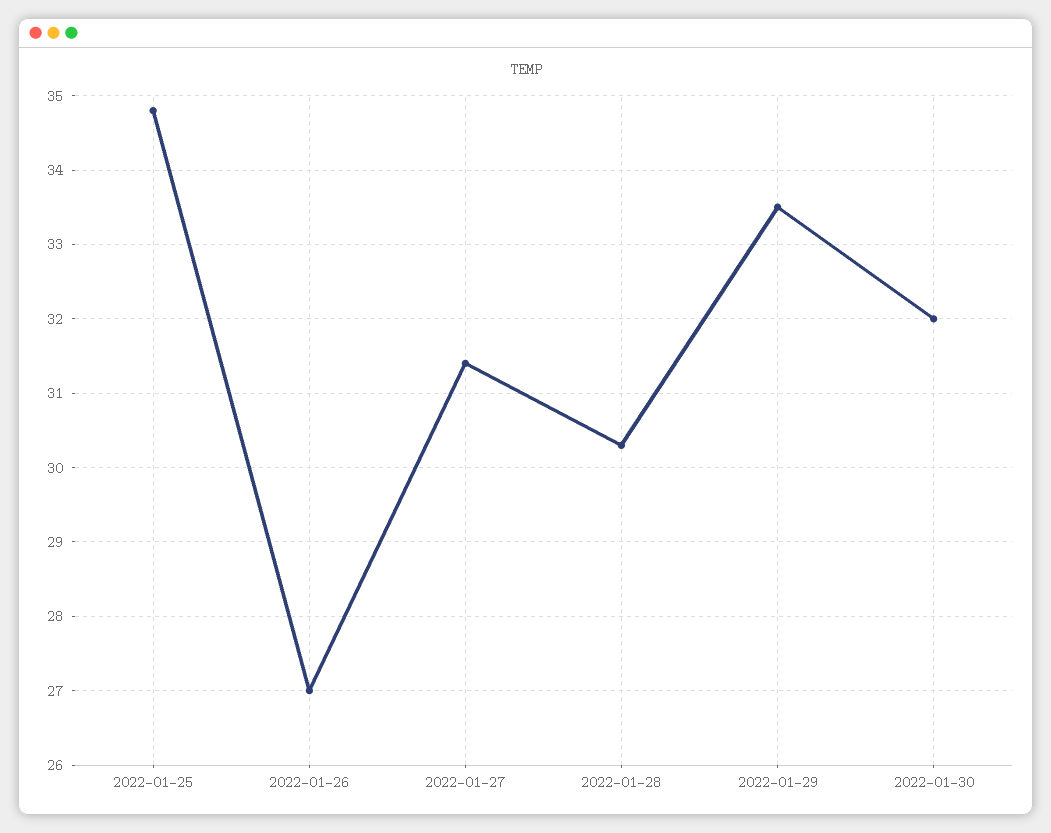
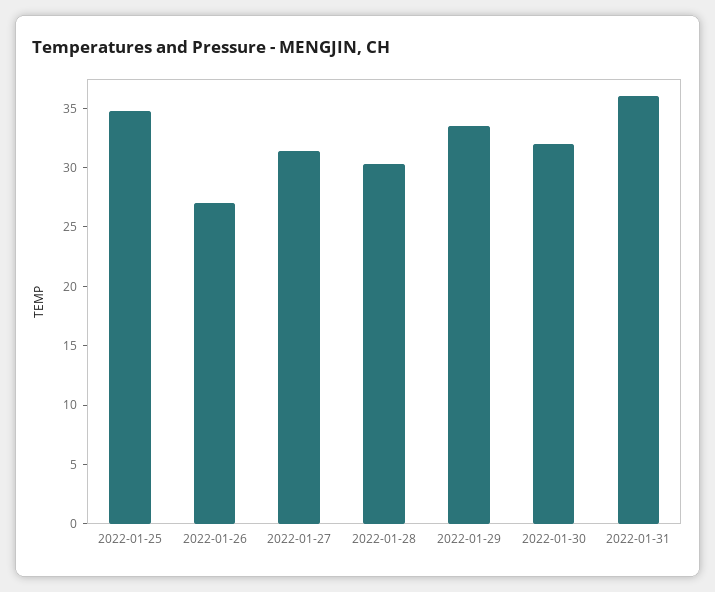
2022-01-31: none -> 36

